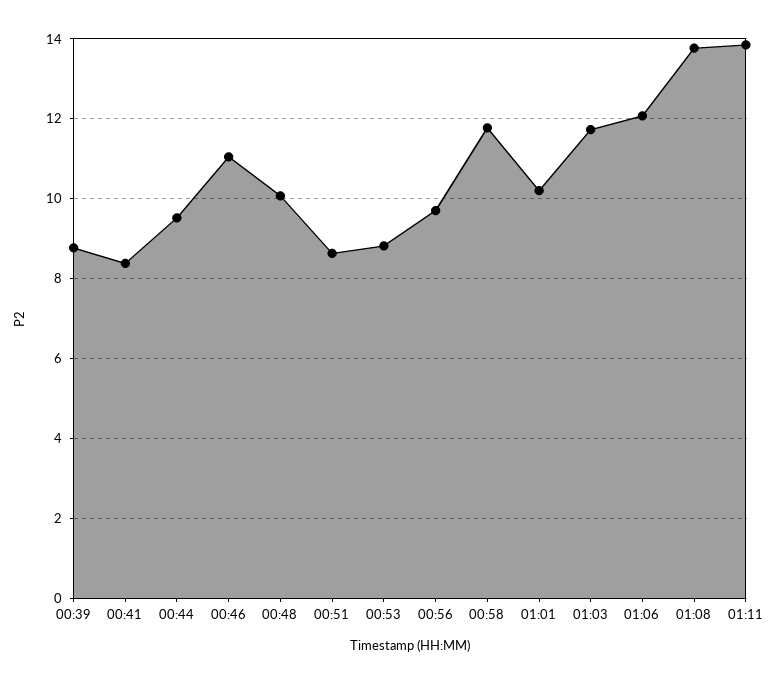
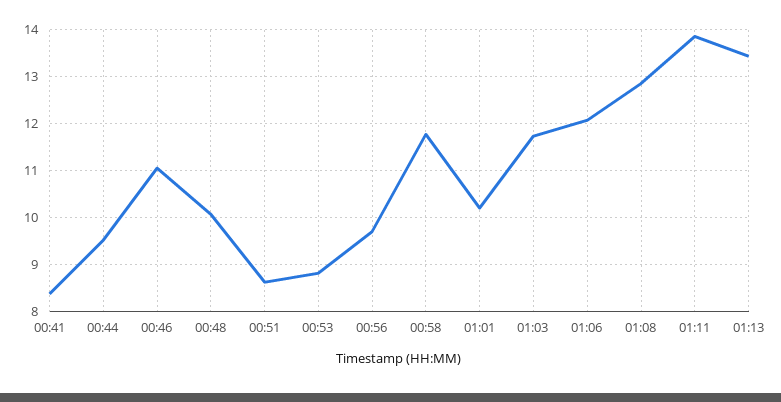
00:39: 8.8 -> none
01:08: 13.8 -> 12.8
01:13: none -> 13.4

